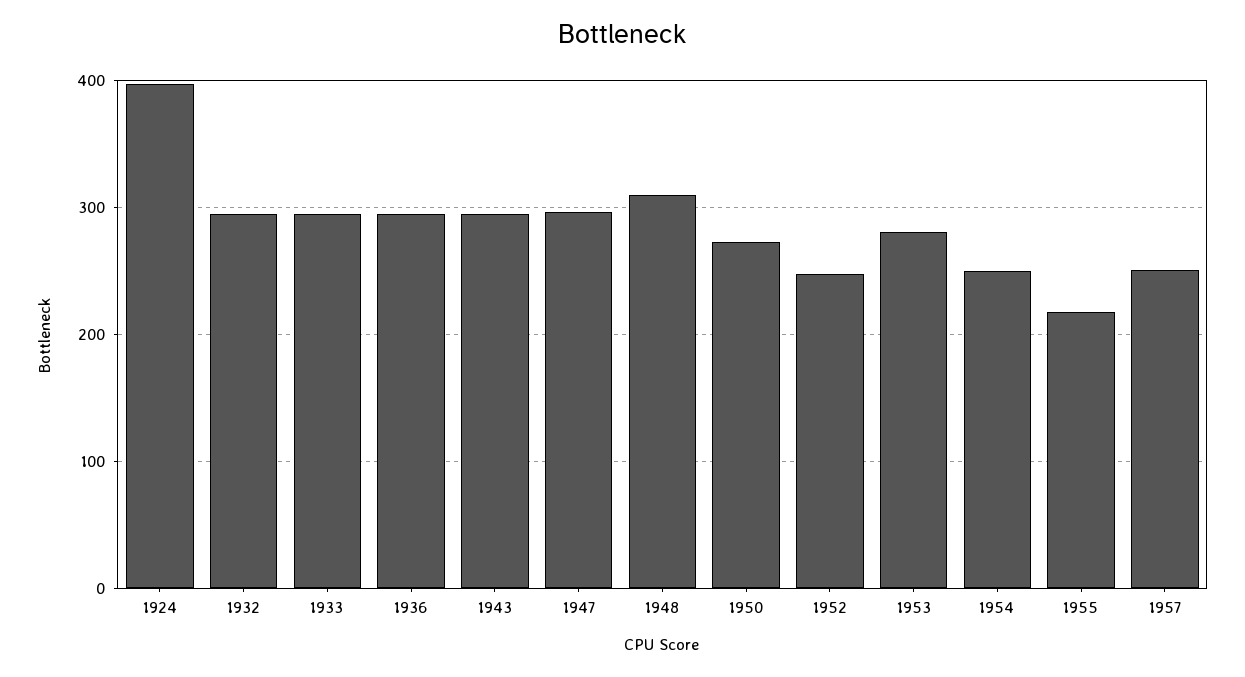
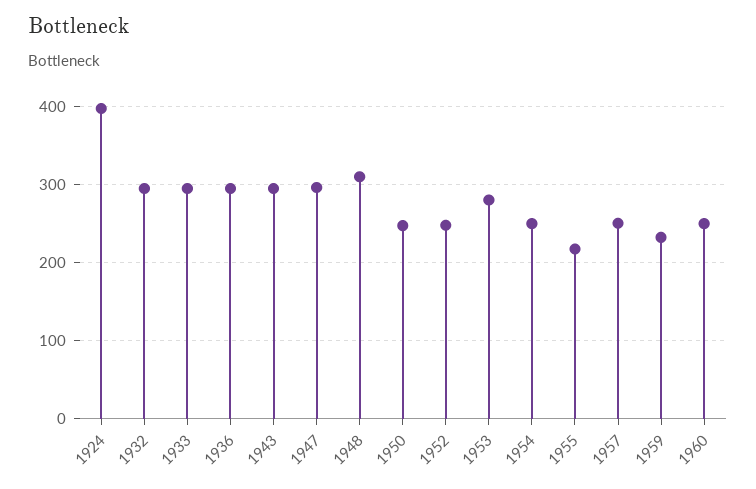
1950: 270 -> 250
1959: none -> 230
1960: none -> 250

